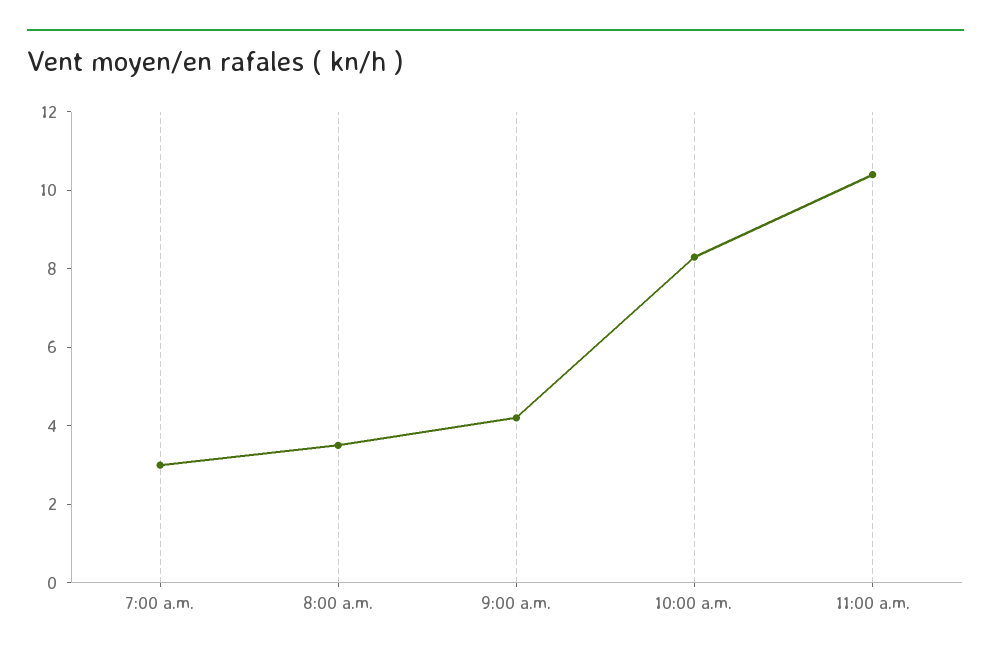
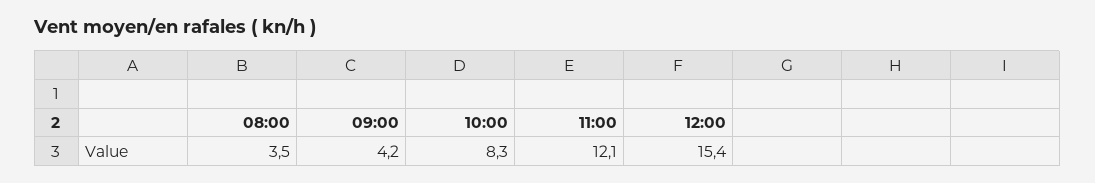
7:00 a.m.: 3 -> none
11:00 a.m.: 10.5 -> 12.1
12:00: none -> 15.4

